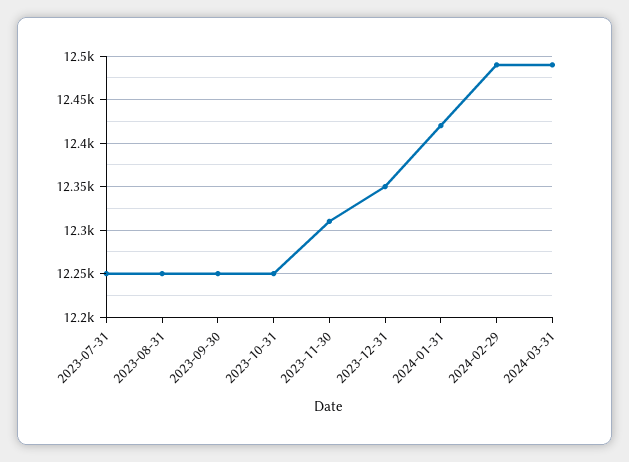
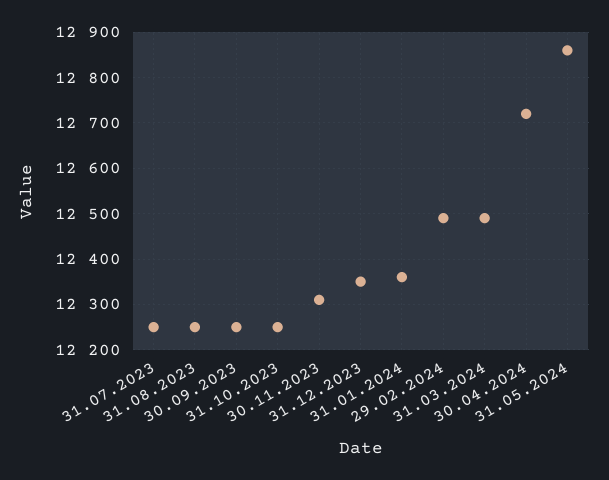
2024-01-31: 12420 -> 12360
30.04.2024: none -> 12720
31.05.2024: none -> 12860

